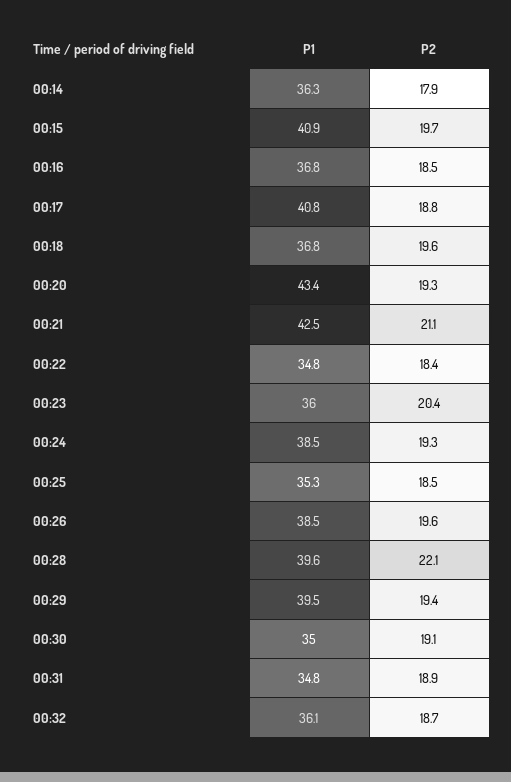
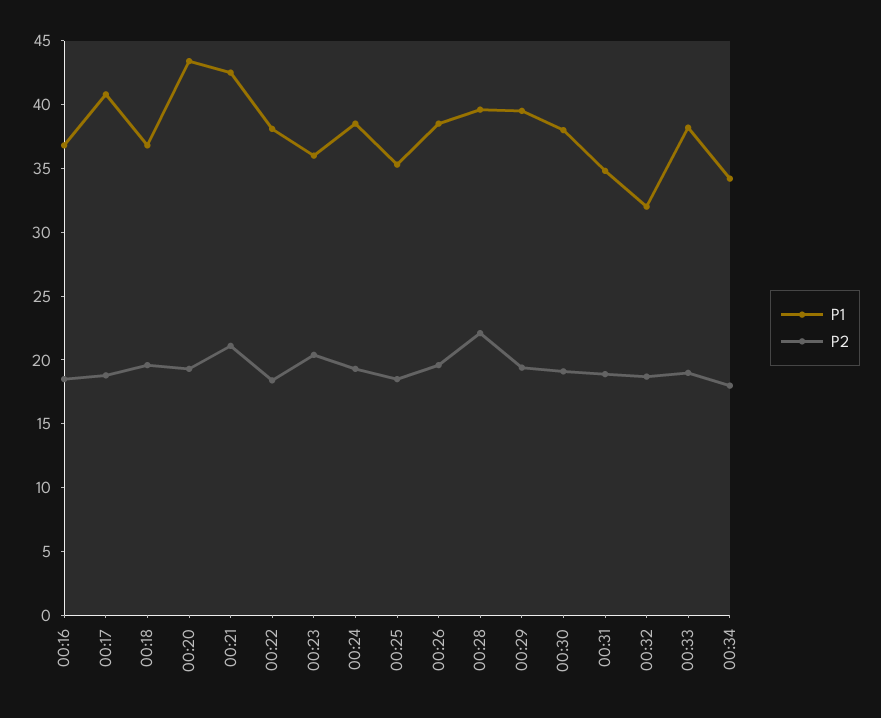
P1, 00:14: 36.3 -> none
P2, 00:14: 17.9 -> none
P1, 00:15: 40.9 -> none
P2, 00:15: 19.7 -> none
P1, 00:22: 34.8 -> 38
P1, 00:30: 35 -> 38
P1, 00:32: 36.1 -> 32
P1, 00:33: none -> 38
P2, 00:33: none -> 19
P1, 00:34: none -> 34
P2, 00:34: none -> 18

